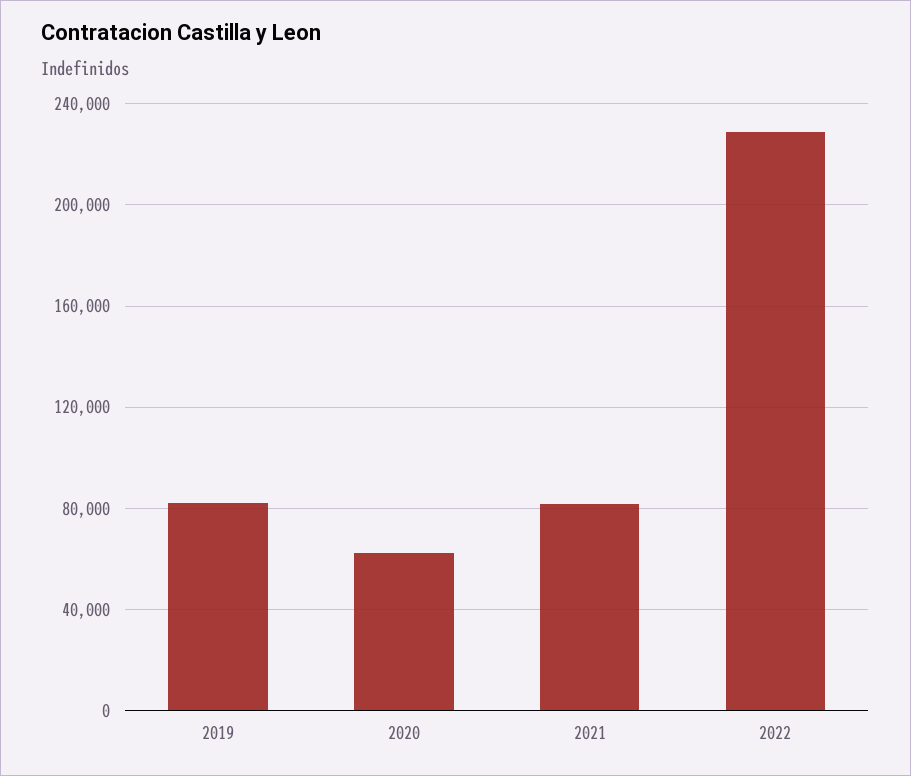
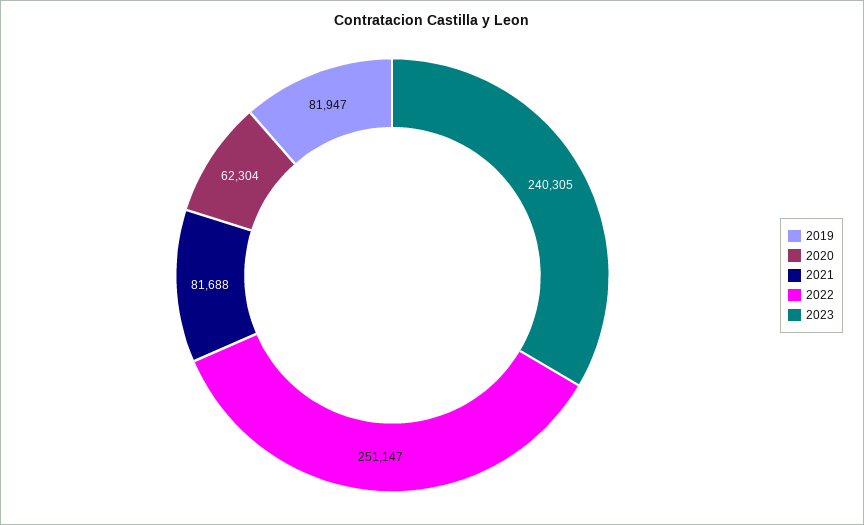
2022: 230000 -> 251147
2023: none -> 240305

